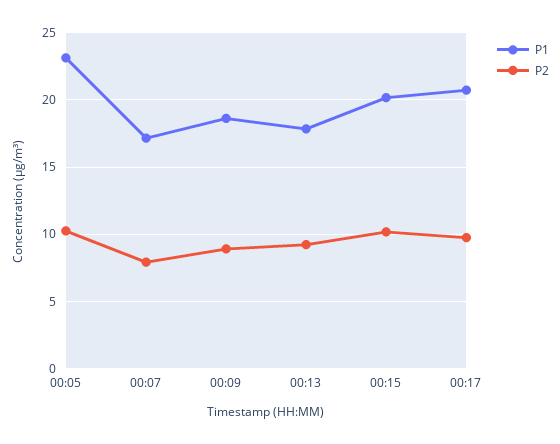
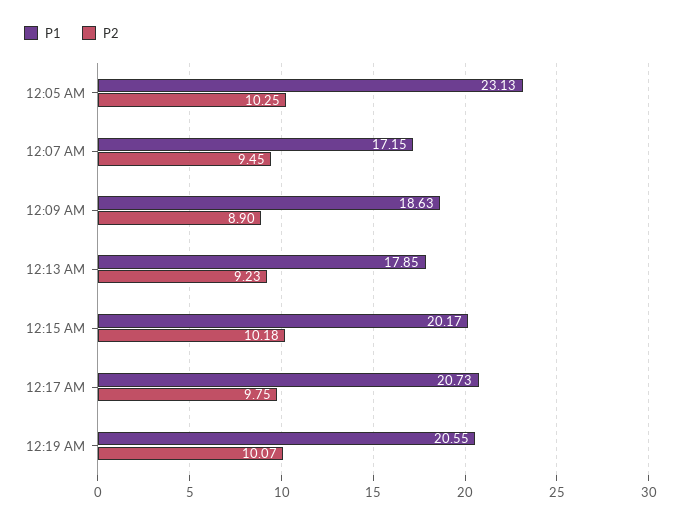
P2, 00:07: 8 -> 9.45
P1, 12:19 AM: none -> 20.55
P2, 12:19 AM: none -> 10.07

